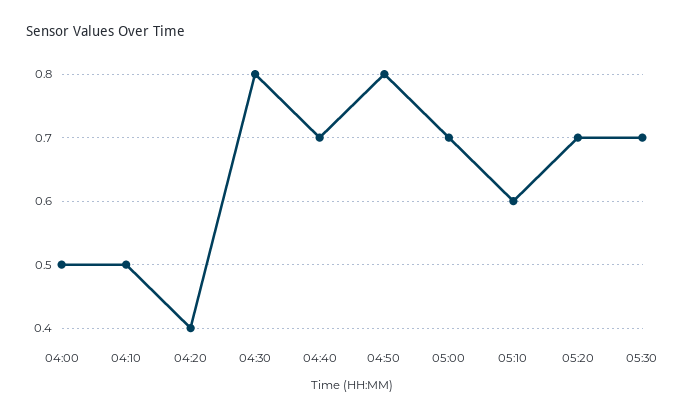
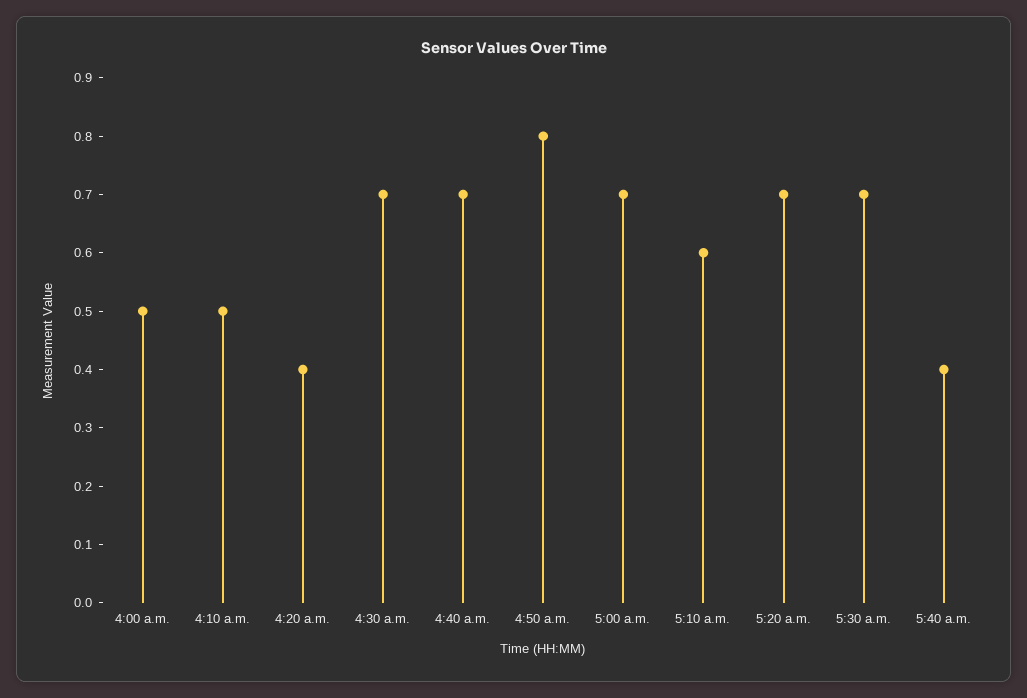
04:30: 0.8 -> 0.7
5:40 a.m.: none -> 0.4

